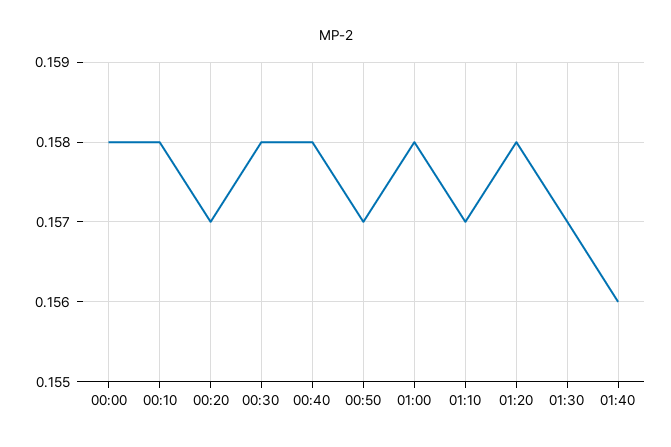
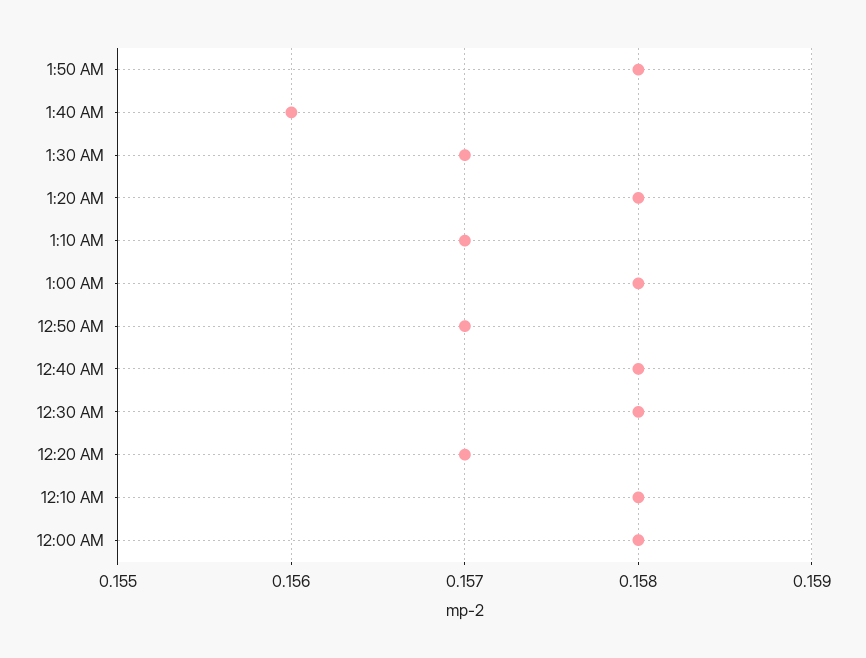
1:50 AM: none -> 0.158

